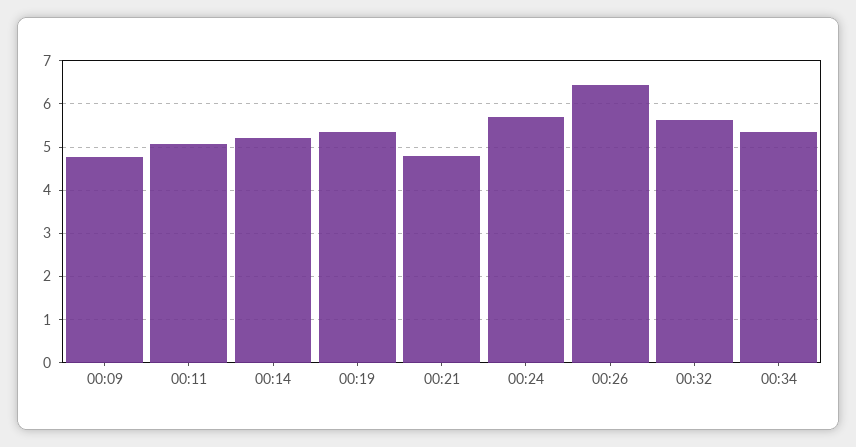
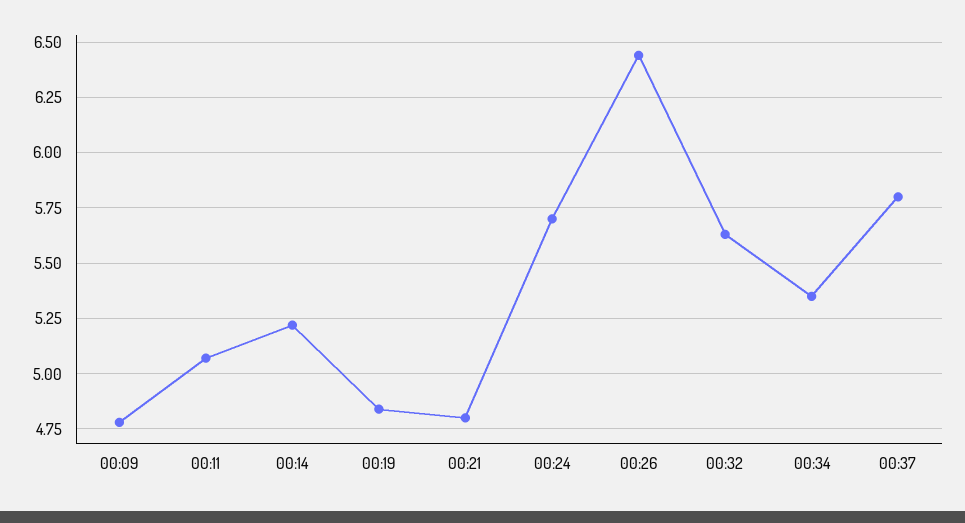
00:19: 5.4 -> 4.85
00:37: none -> 5.8

